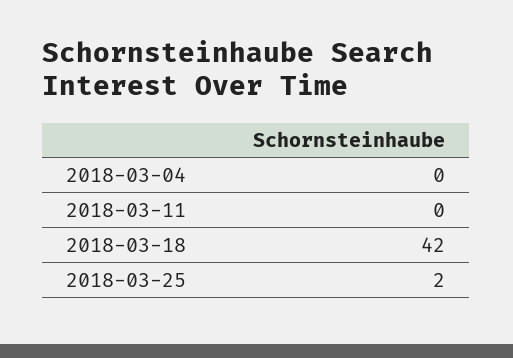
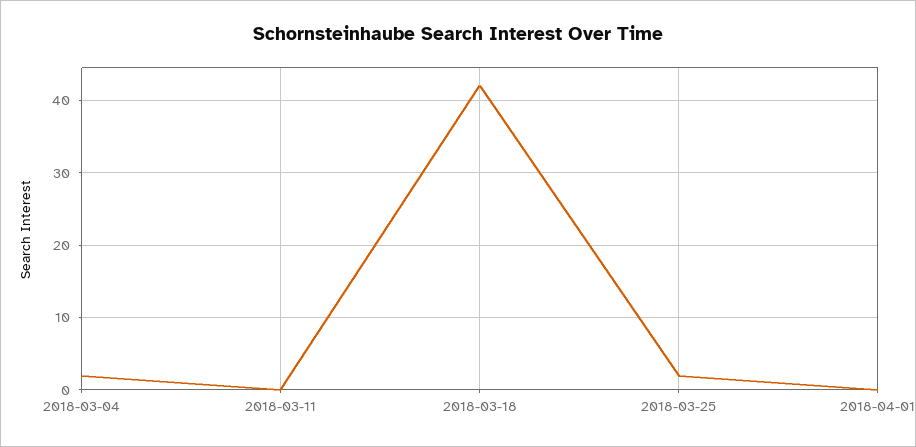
2018-03-04: 0 -> 2
2018-04-01: none -> 0

